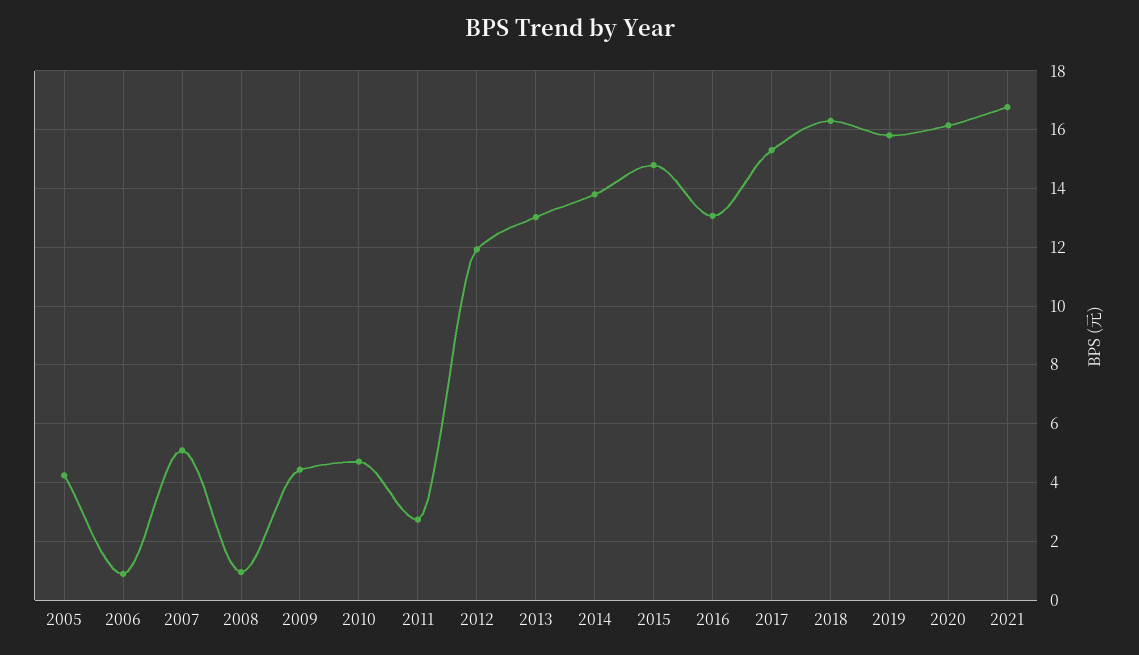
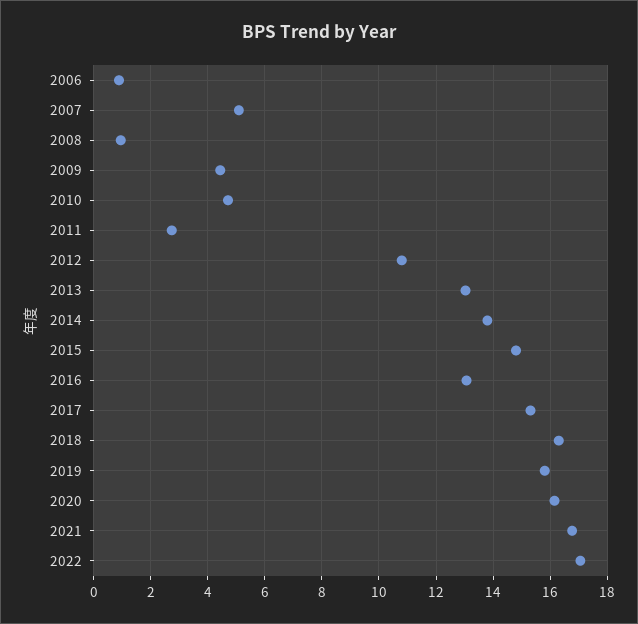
2005: 4.25 -> none
2012: 12 -> 10.75
2022: none -> 17

